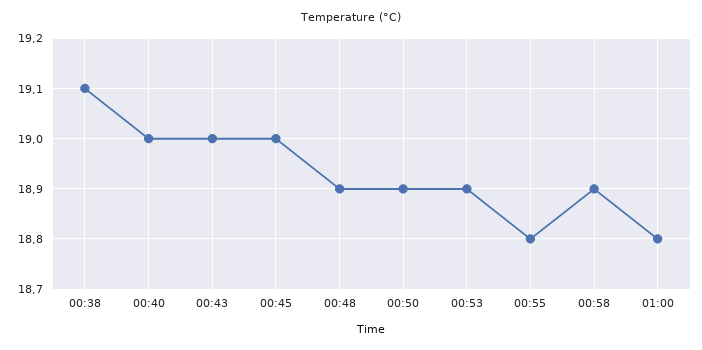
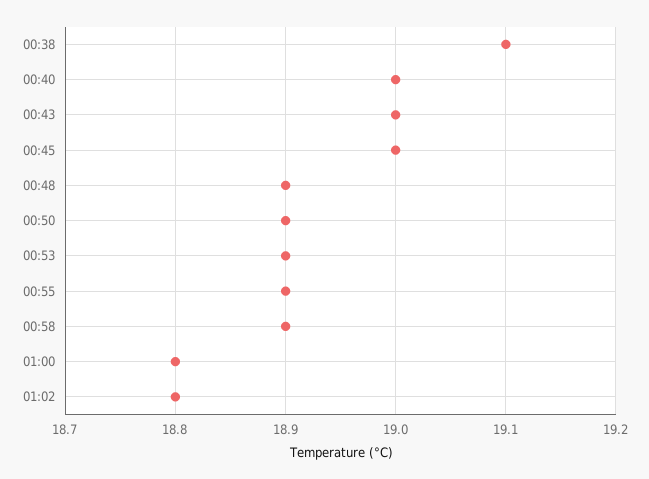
00:55: 18.8 -> 18.9
01:02: none -> 18.8

